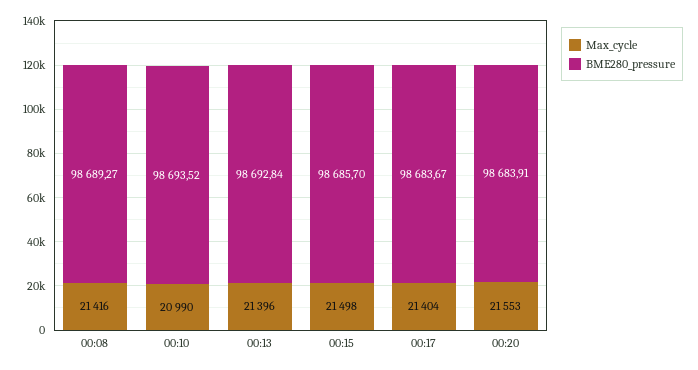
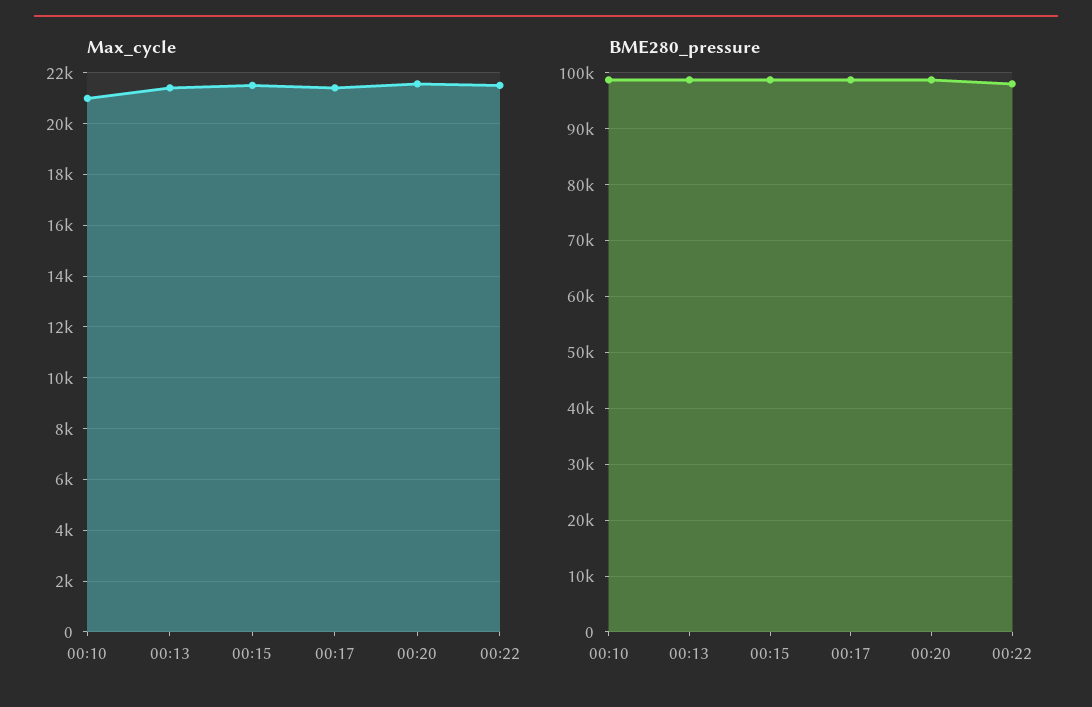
Max_cycle, 00:08: 21416 -> none
BME280_pressure, 00:08: 98689.27 -> none
Max_cycle, 00:22: none -> 21500
BME280_pressure, 00:22: none -> 98000

